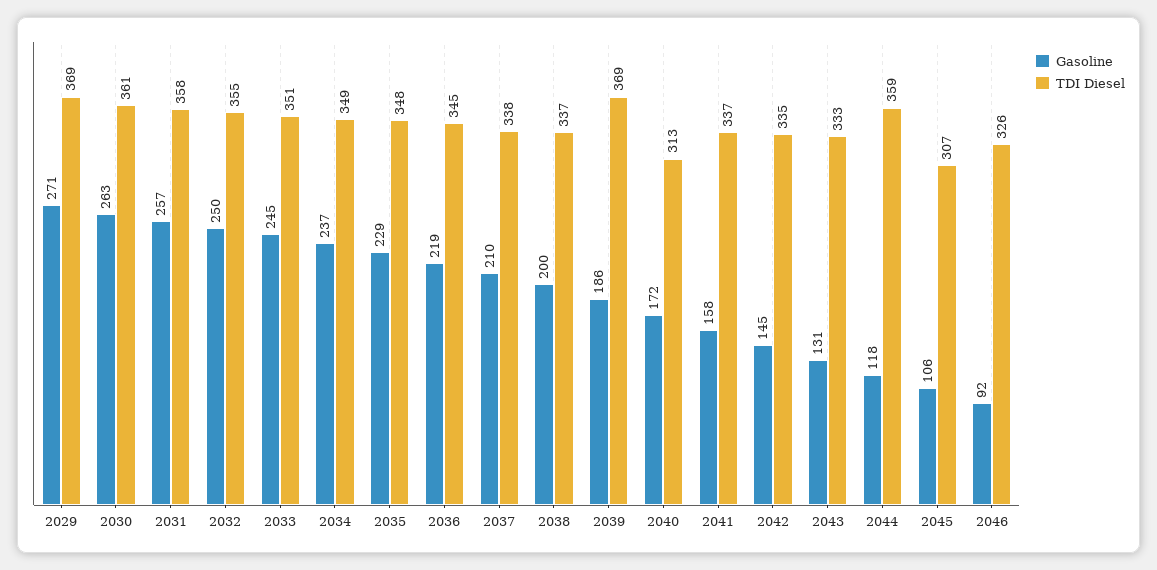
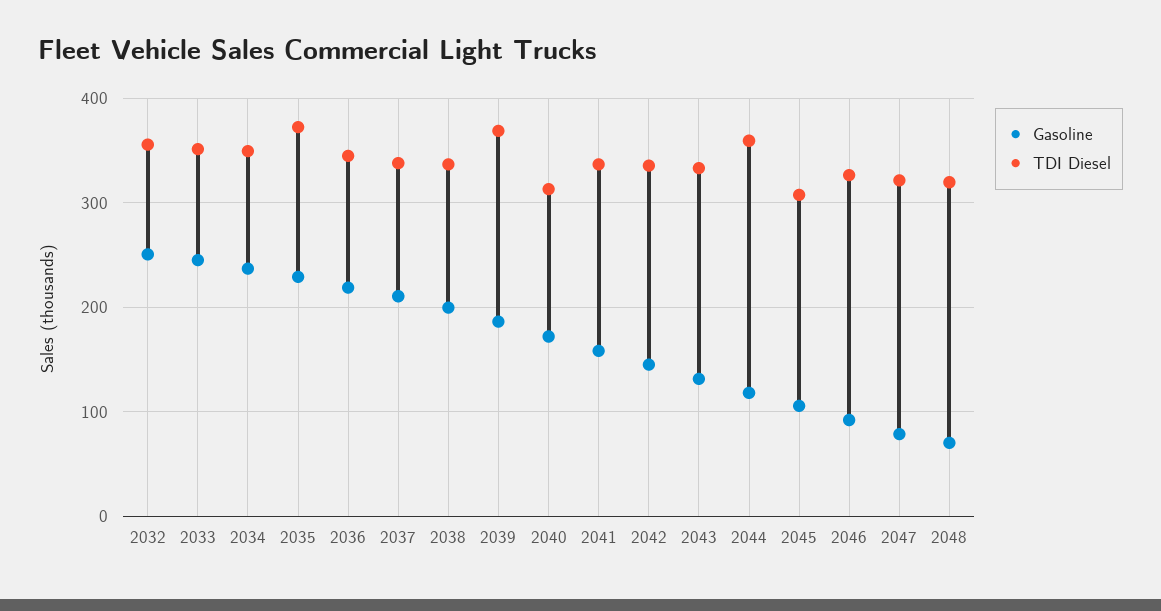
Gasoline, 2029: 271 -> none
TDI Diesel, 2029: 369 -> none
Gasoline, 2030: 263 -> none
TDI Diesel, 2030: 361 -> none
Gasoline, 2031: 257 -> none
TDI Diesel, 2031: 358 -> none
TDI Diesel, 2035: 348 -> 370
Gasoline, 2047: none -> 80
TDI Diesel, 2047: none -> 320
Gasoline, 2048: none -> 70
TDI Diesel, 2048: none -> 320

